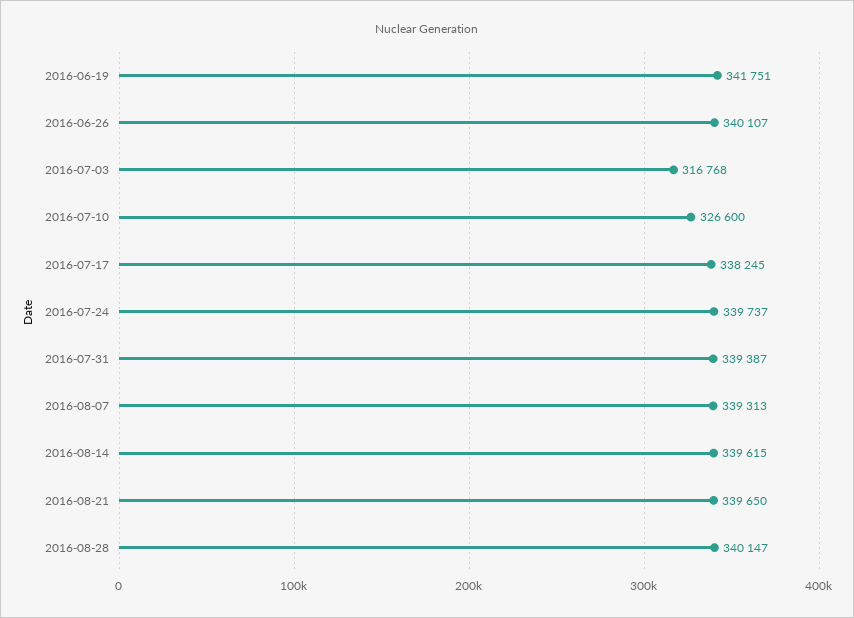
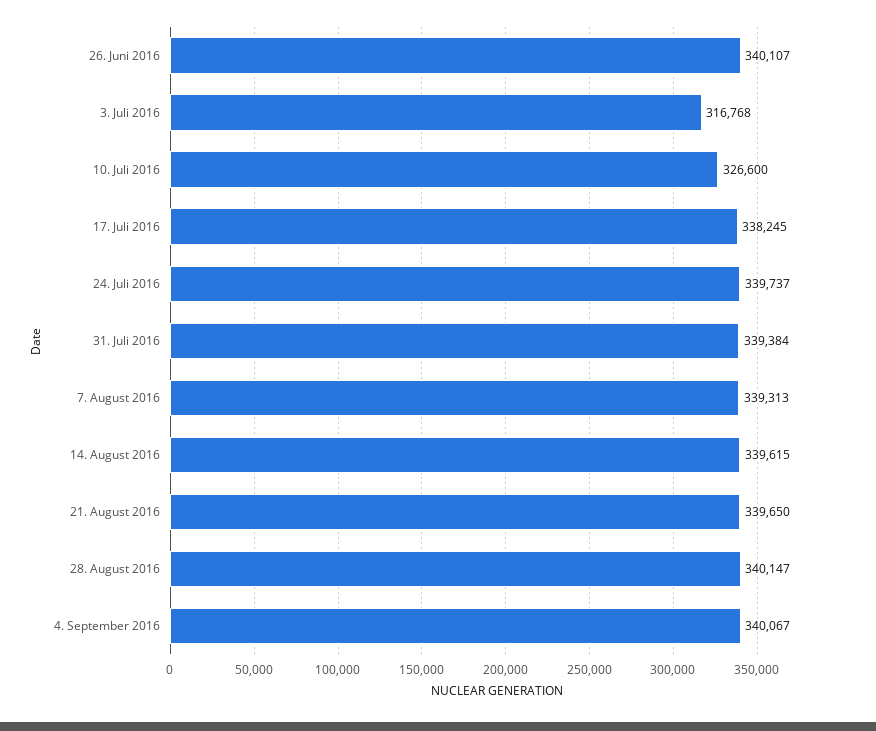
2016-06-19: 341751 -> none
2016-07-31: 339387 -> 339384
4. September 2016: none -> 340067

